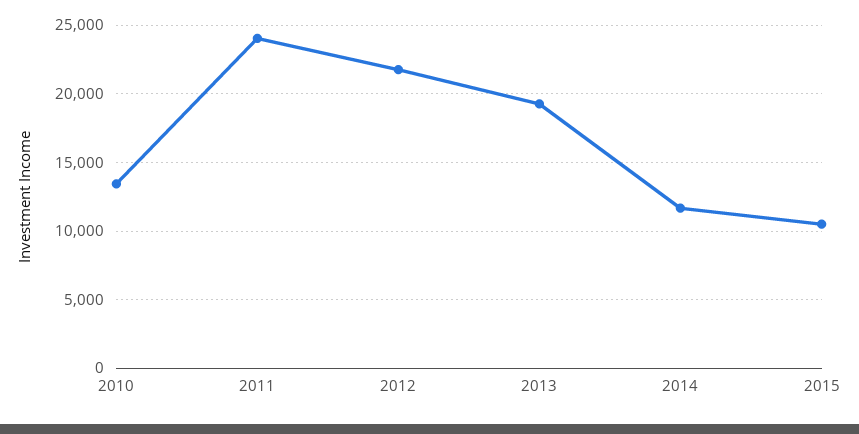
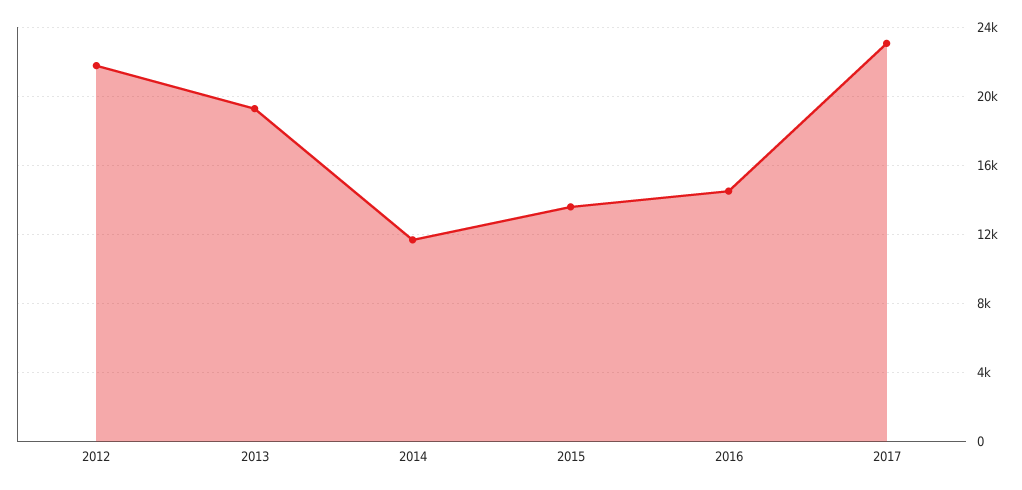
2010: 13500 -> none
2011: 24000 -> none
2015: 10500 -> 13500
2016: none -> 14500
2017: none -> 23000

